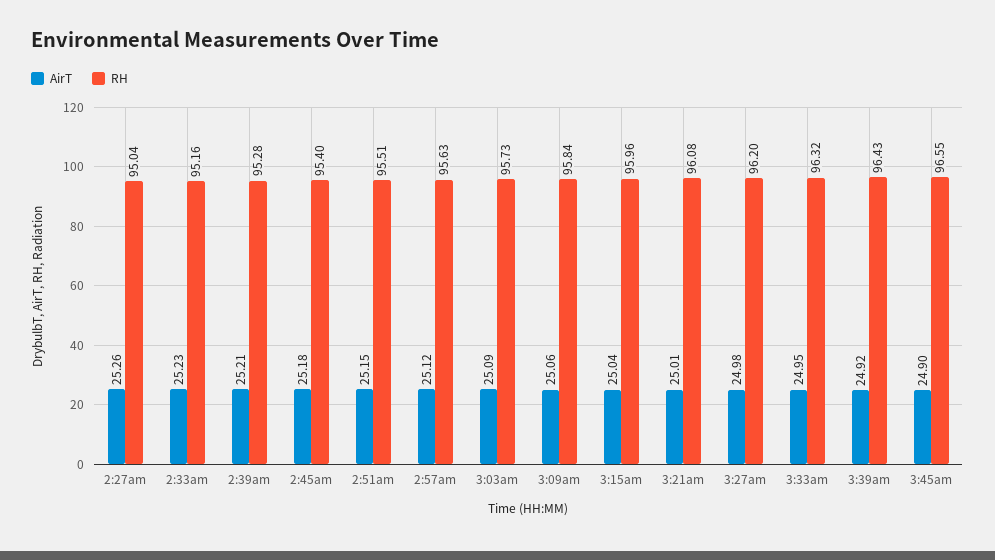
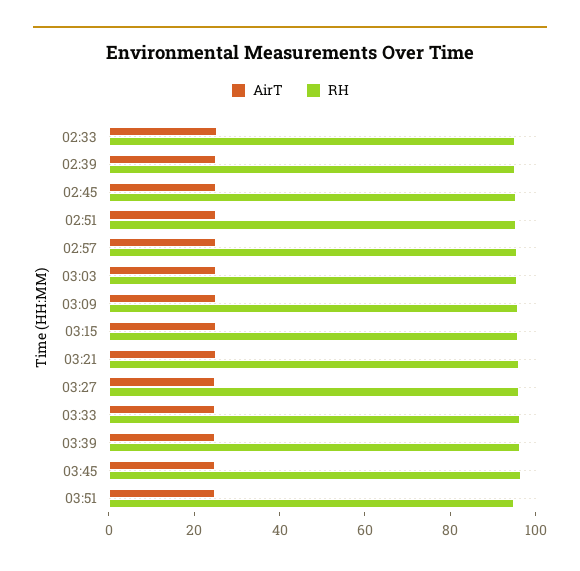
AirT, 2:27am: 25.26 -> none
RH, 2:27am: 95.04 -> none
AirT, 03:51: none -> 25
RH, 03:51: none -> 95

